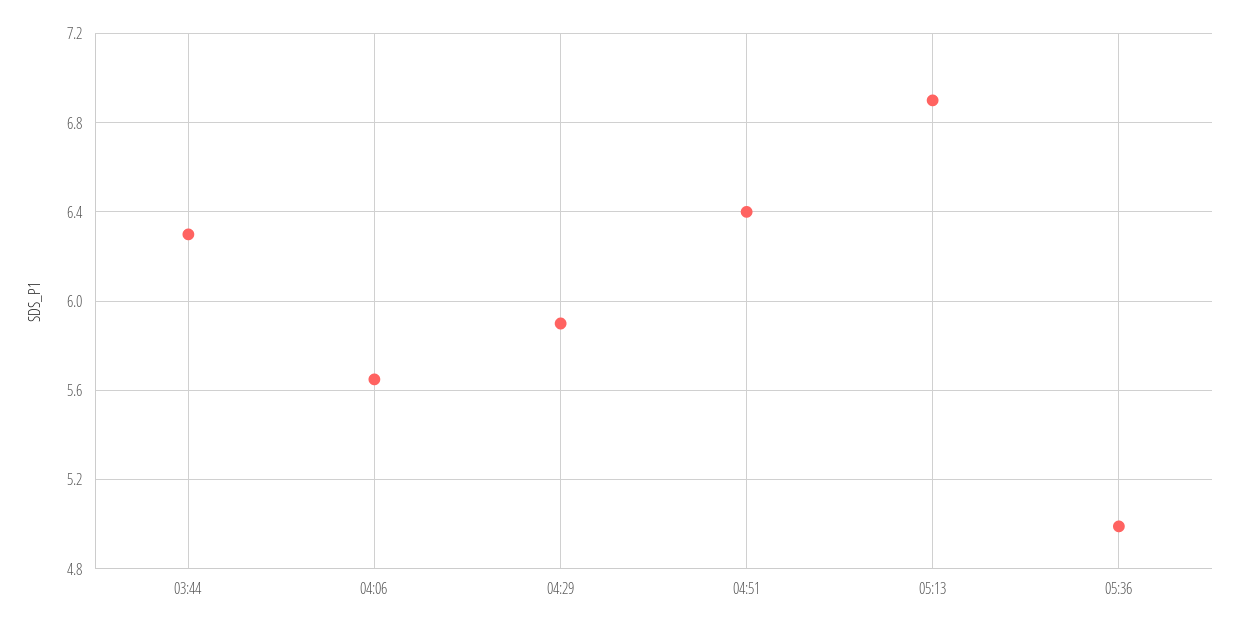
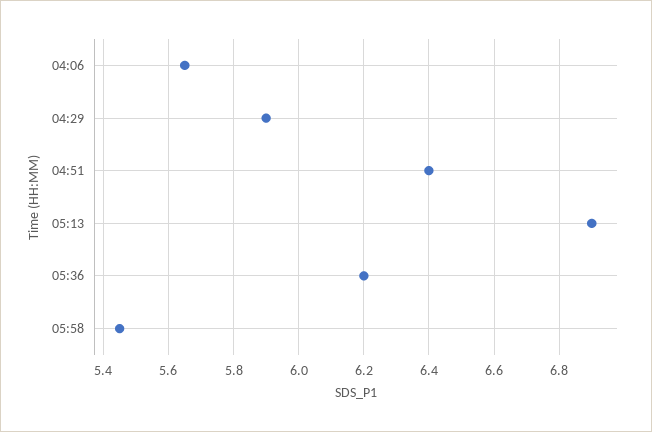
03:44: 6.3 -> none
05:36: 5 -> 6.2
05:58: none -> 5.45

